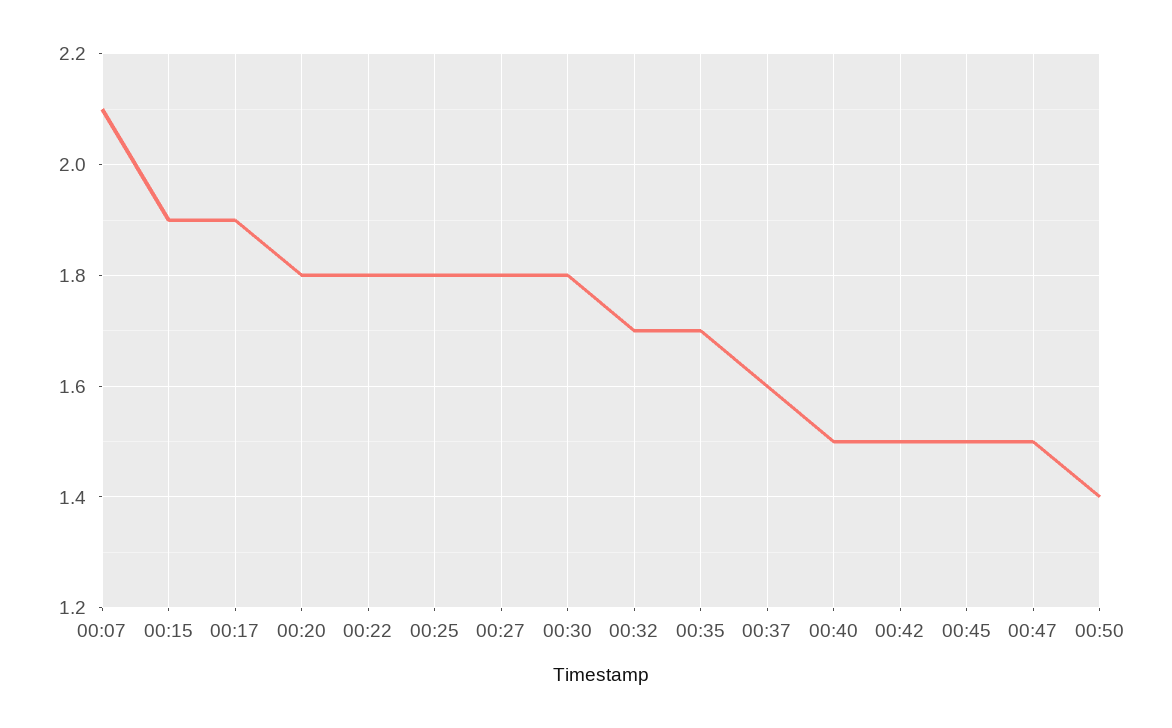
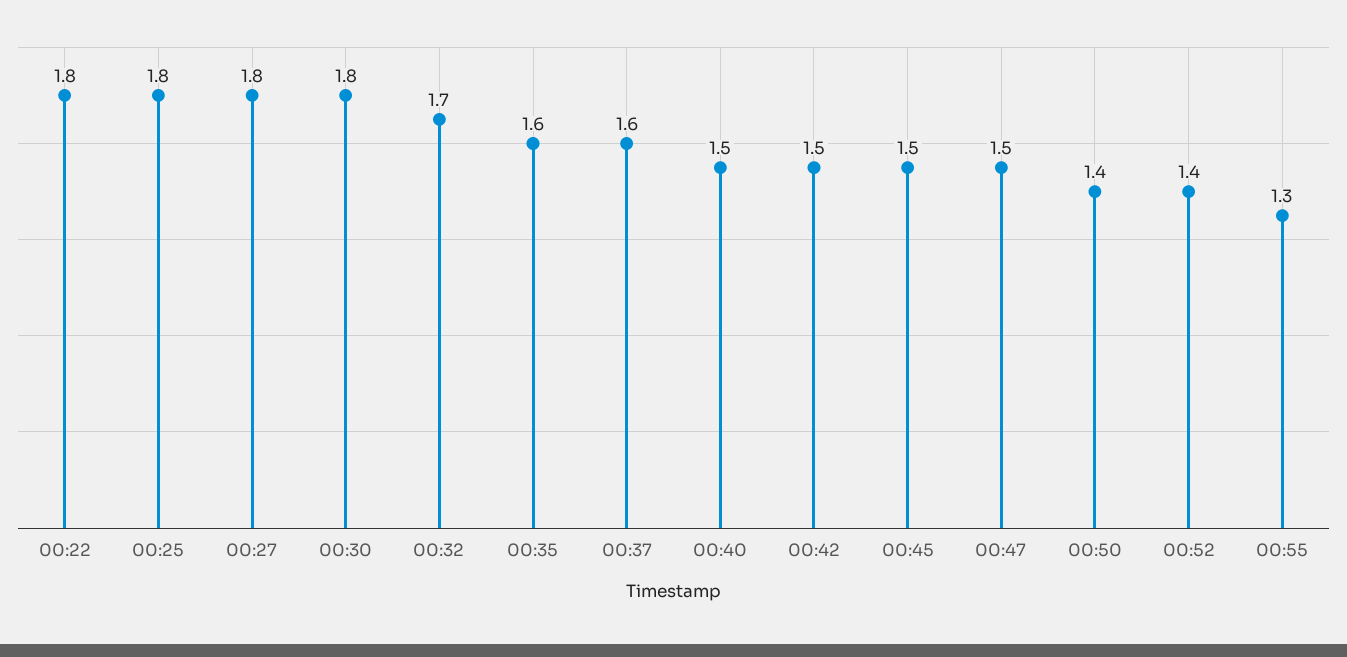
00:07: 2.1 -> none
00:15: 1.9 -> none
00:17: 1.9 -> none
00:20: 1.8 -> none
00:35: 1.7 -> 1.6
00:52: none -> 1.4
00:55: none -> 1.3

